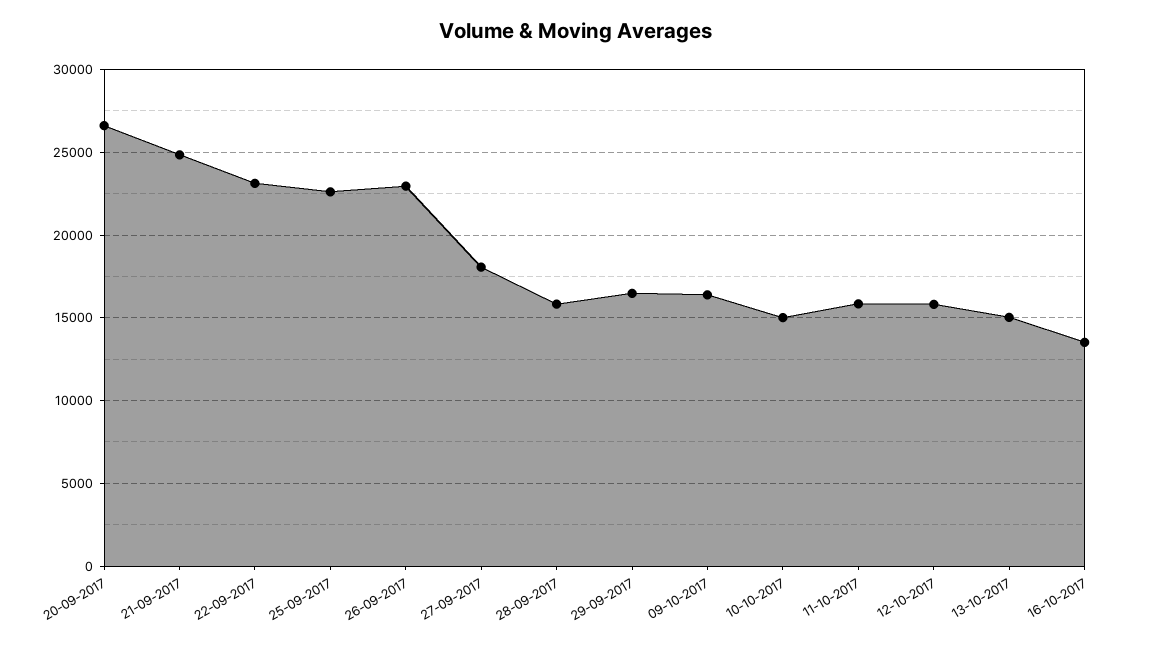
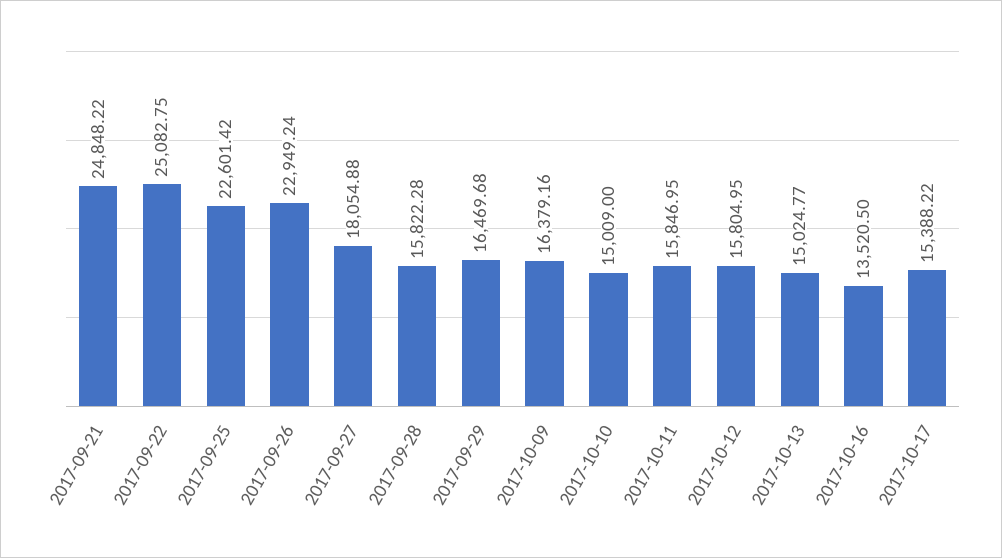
20-09-2017: 26500 -> none
22-09-2017: 23000 -> 25082.75
2017-10-17: none -> 15388.22

